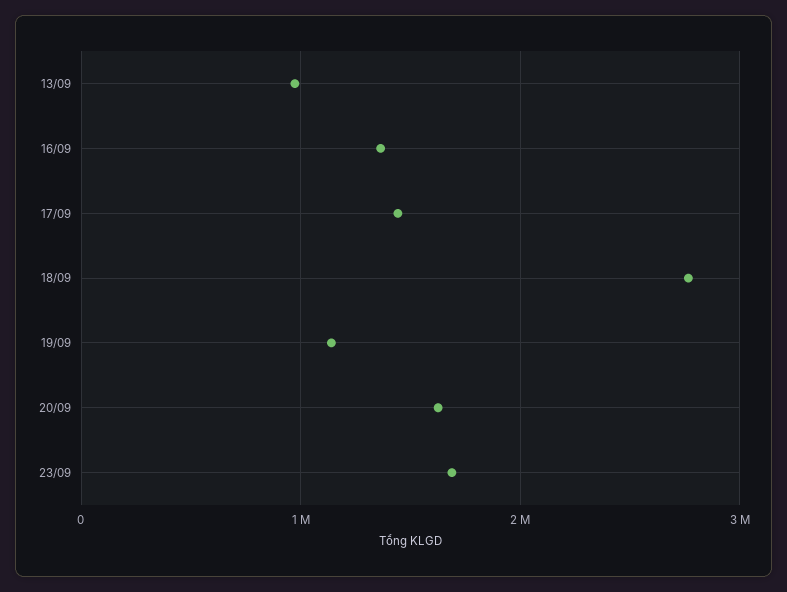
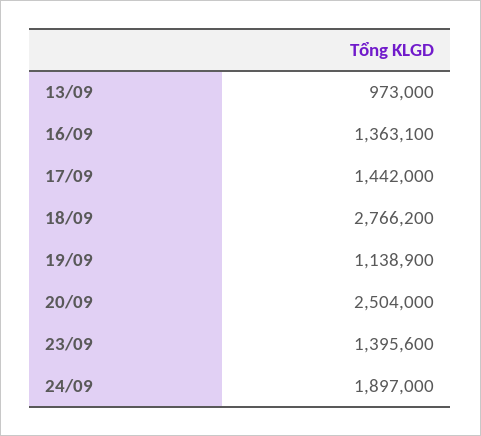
20/09: 1600000 -> 2504000
23/09: 1700000 -> 1395600
24/09: none -> 1897000

